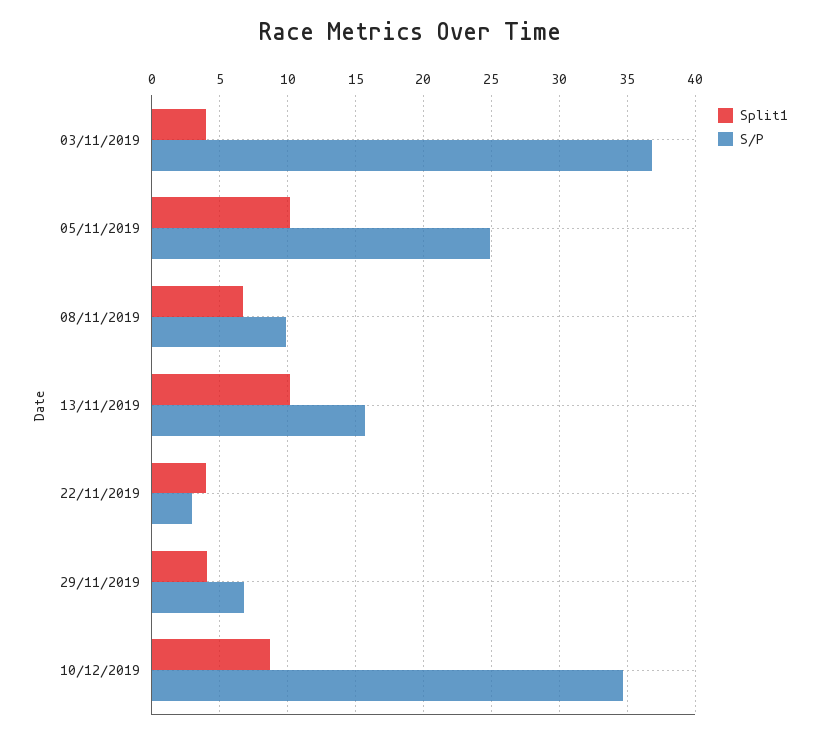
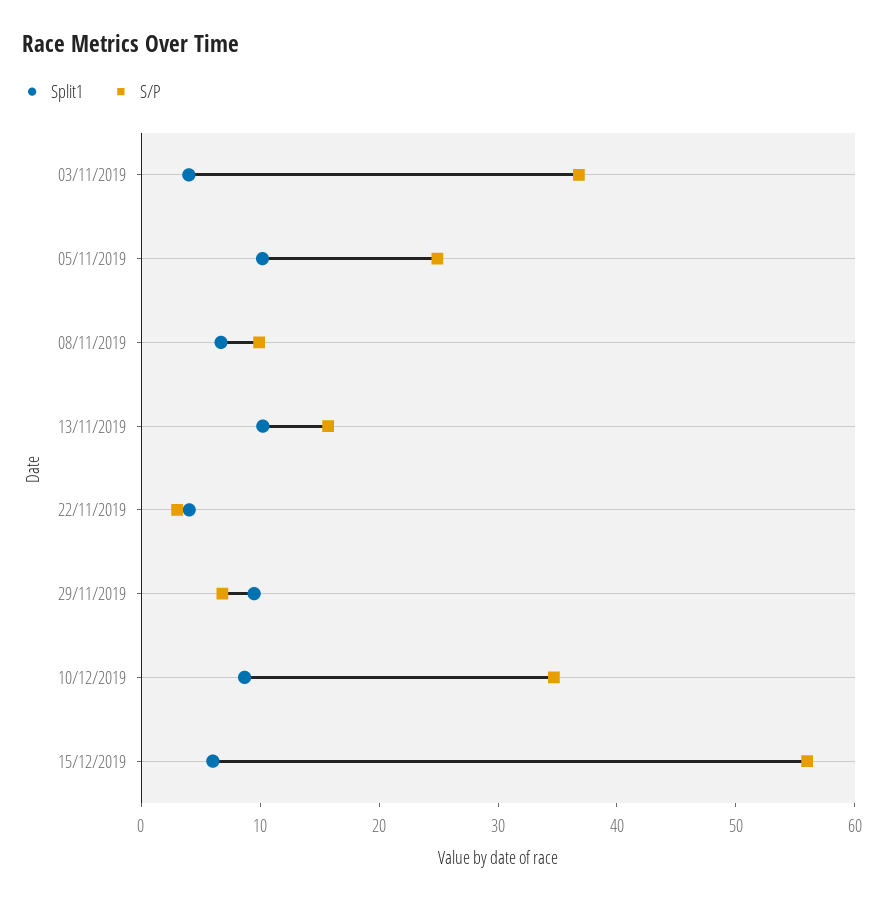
Split1, 29/11/2019: 4 -> 10
Split1, 15/12/2019: none -> 6
S/P, 15/12/2019: none -> 56

